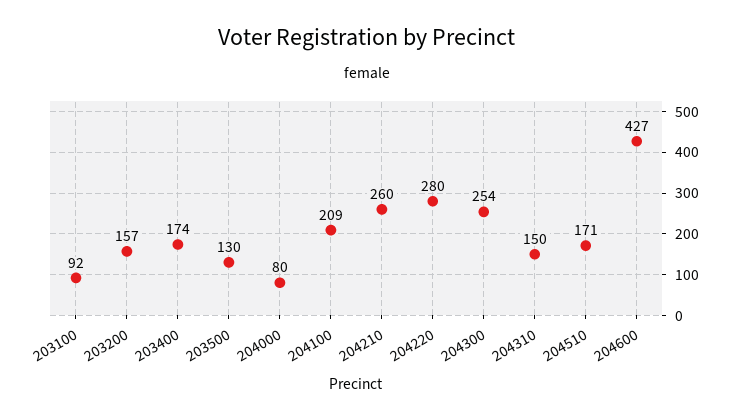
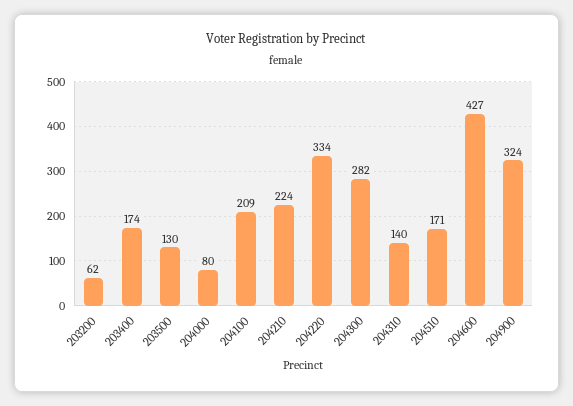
203100: 92 -> none
203200: 157 -> 62
204210: 260 -> 224
204220: 280 -> 334
204300: 254 -> 282
204310: 150 -> 140
204900: none -> 324

